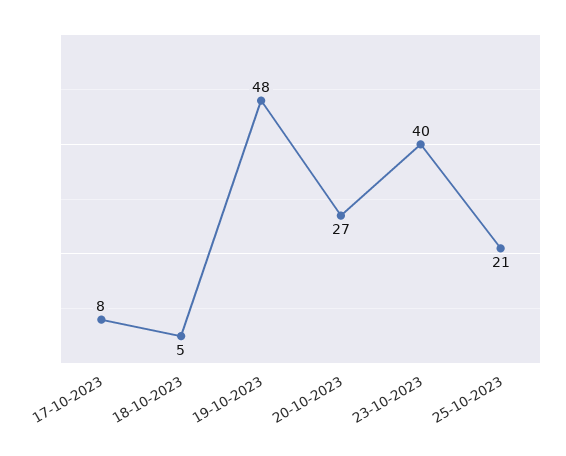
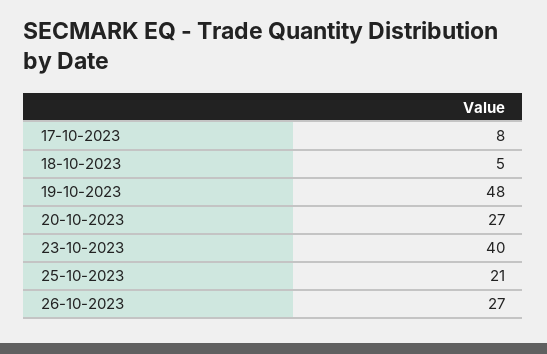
26-10-2023: none -> 27

